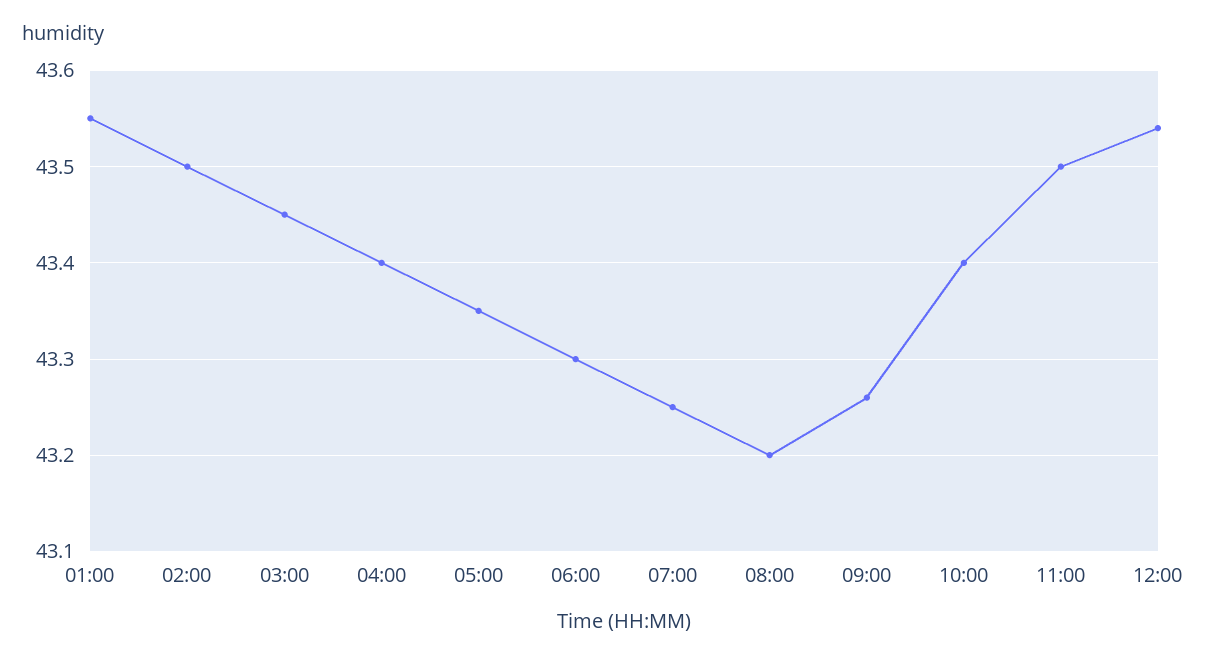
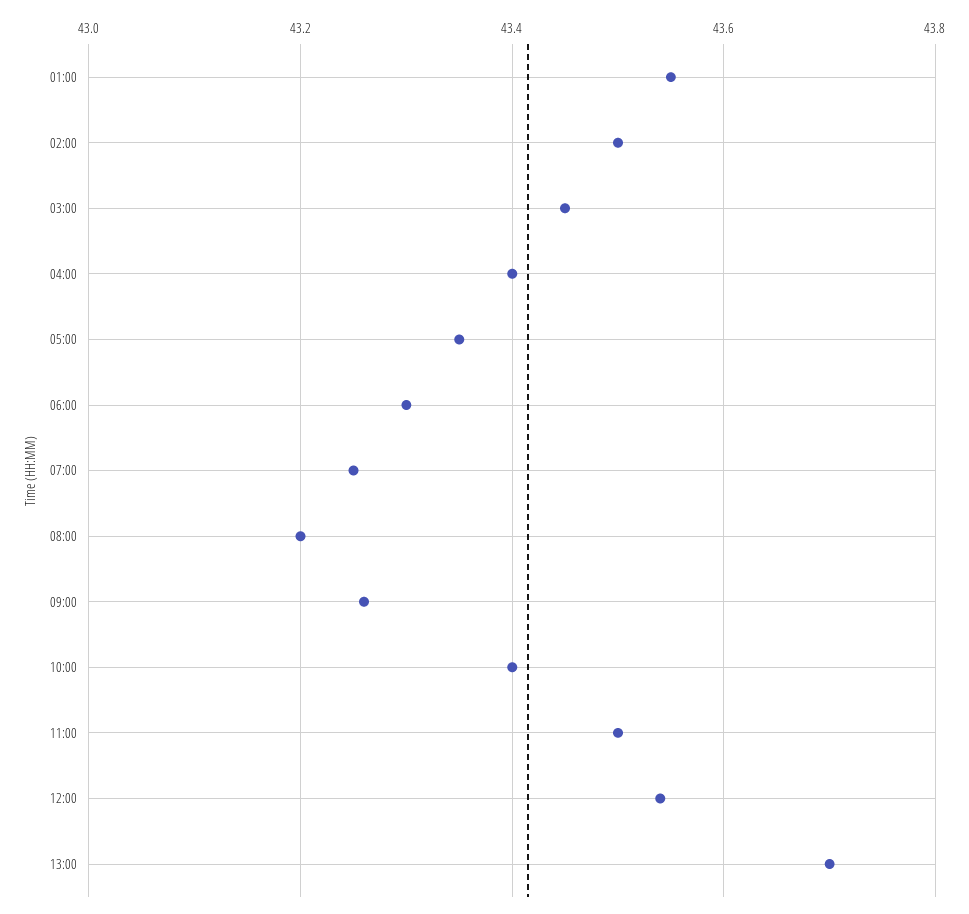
13:00: none -> 43.7

